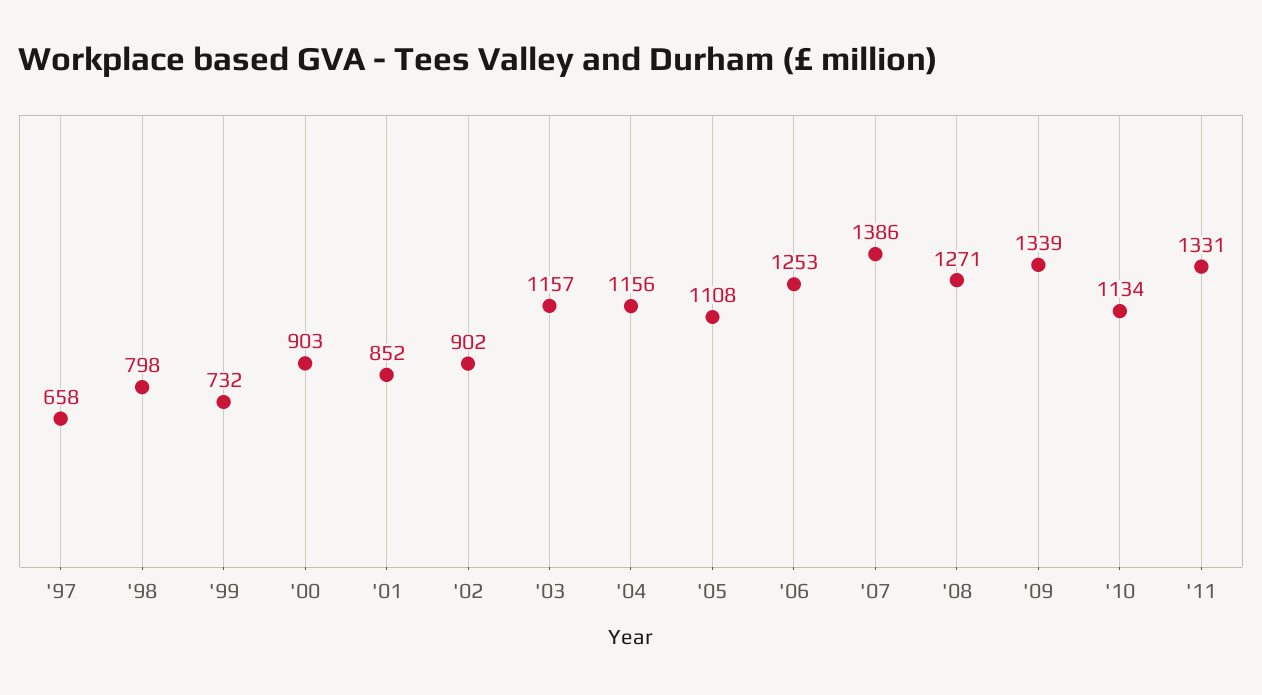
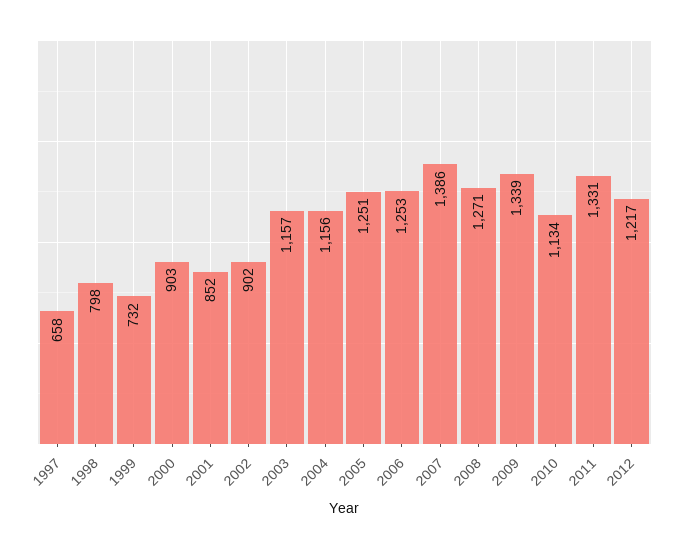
'05: 1108 -> 1251
2012: none -> 1217

